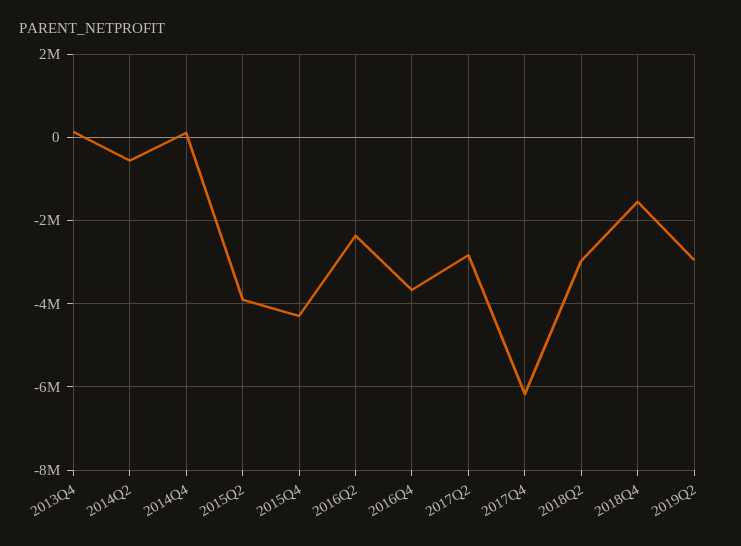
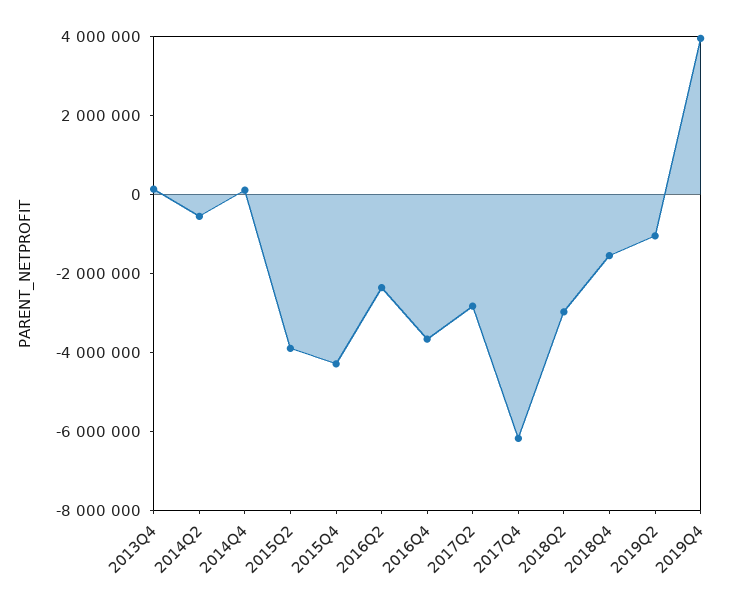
2019Q2: -3000000 -> -1000000
2019Q4: none -> 4000000

